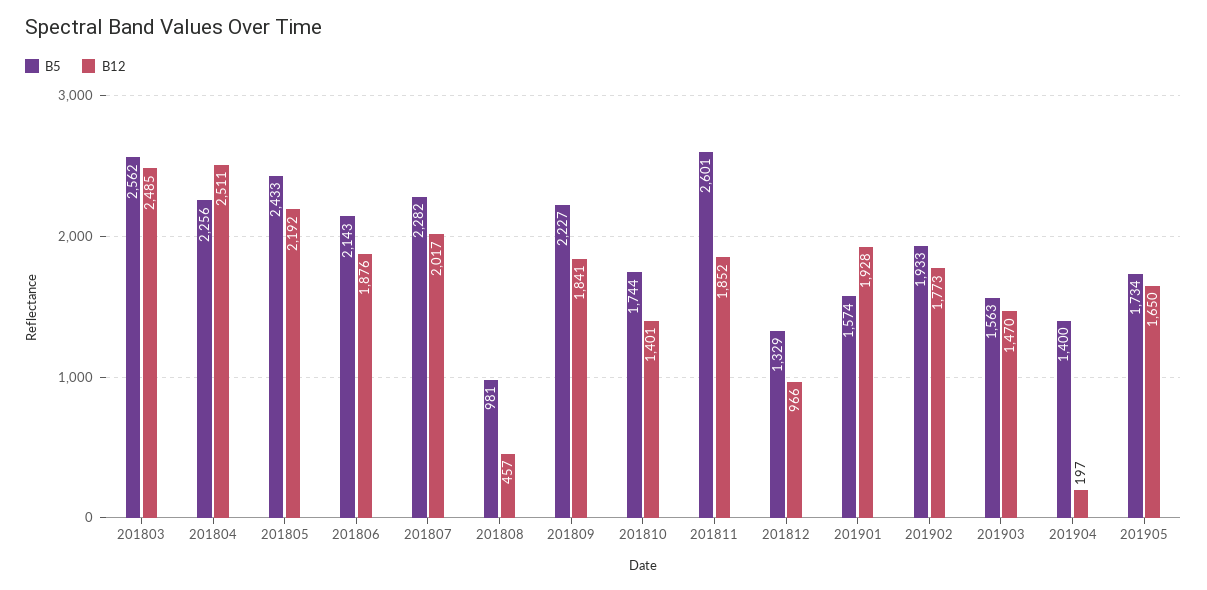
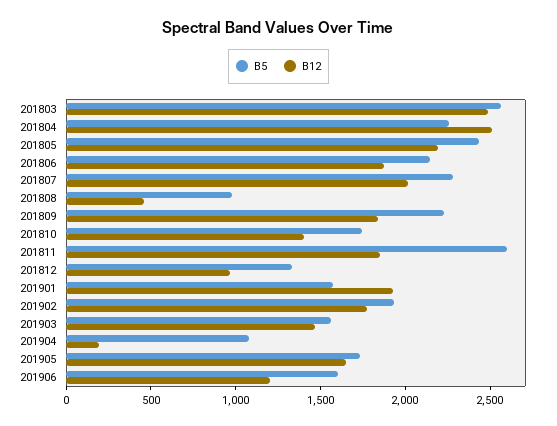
B5, 201904: 1400 -> 1100
B5, 201906: none -> 1600
B12, 201906: none -> 1200

